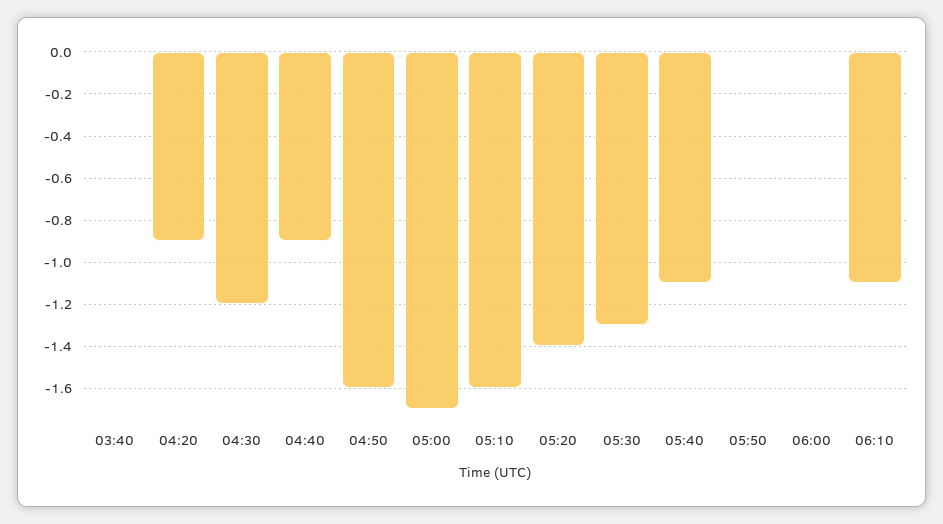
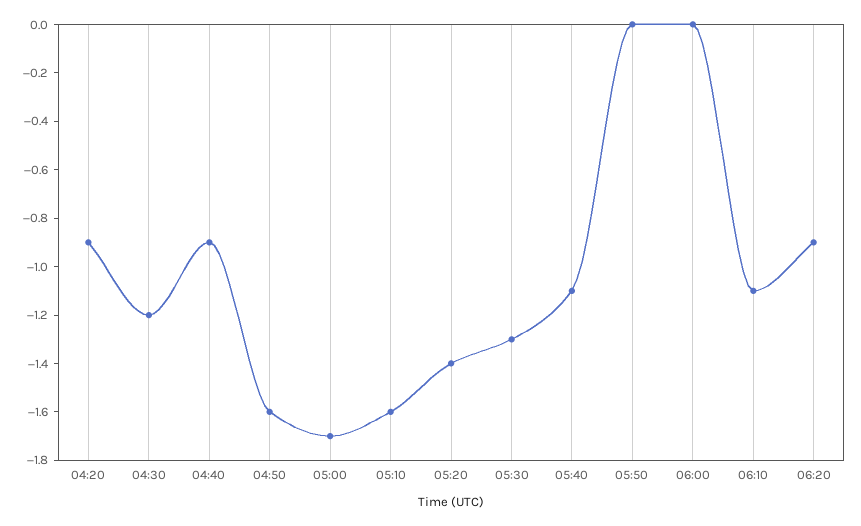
03:40: 0 -> none
06:20: none -> -0.9

